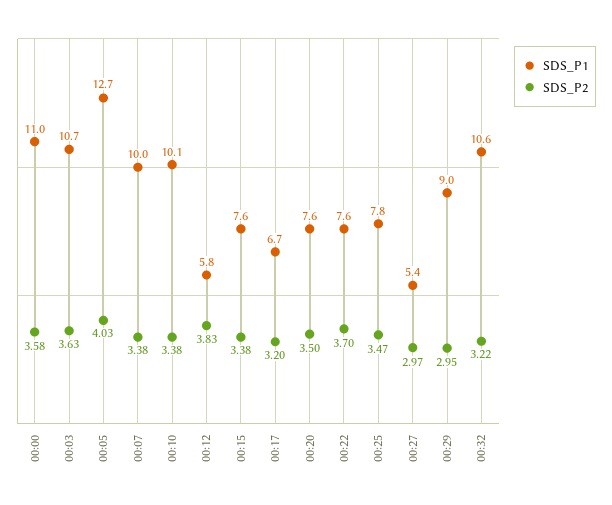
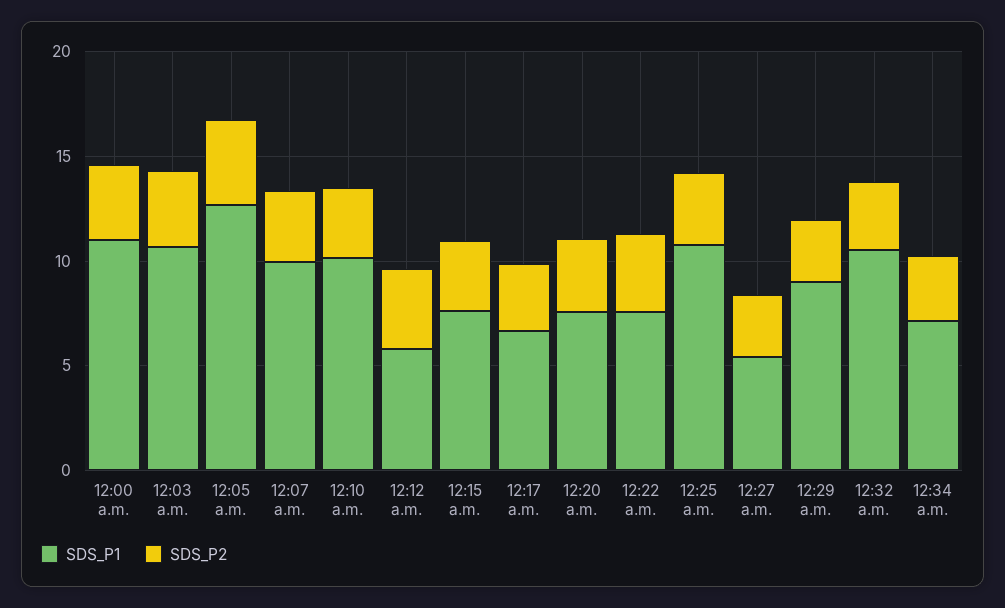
SDS_P1, 00:25: 7.8 -> 11
SDS_P1, 12:34 a.m.: none -> 7
SDS_P2, 12:34 a.m.: none -> 3

